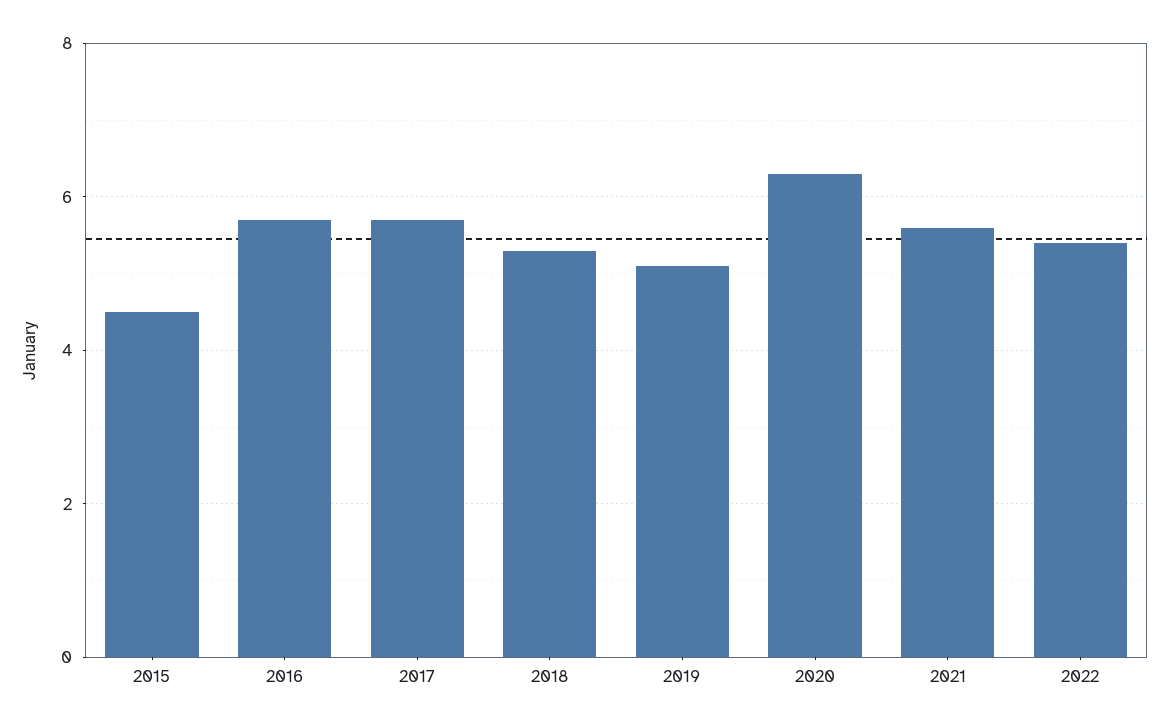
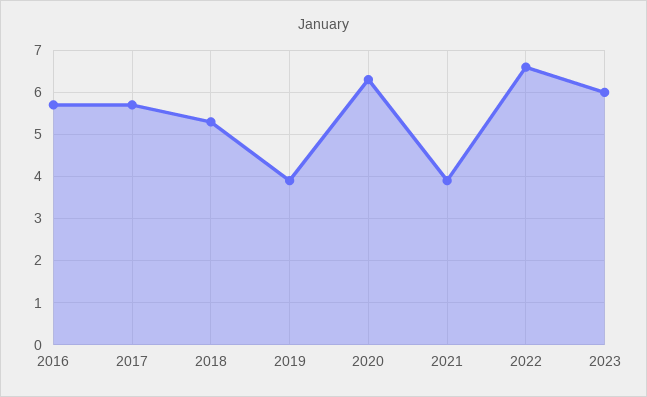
2015: 4.5 -> none
2019: 5 -> 4
2021: 5.5 -> 4
2022: 5.5 -> 6.5
2023: none -> 6

